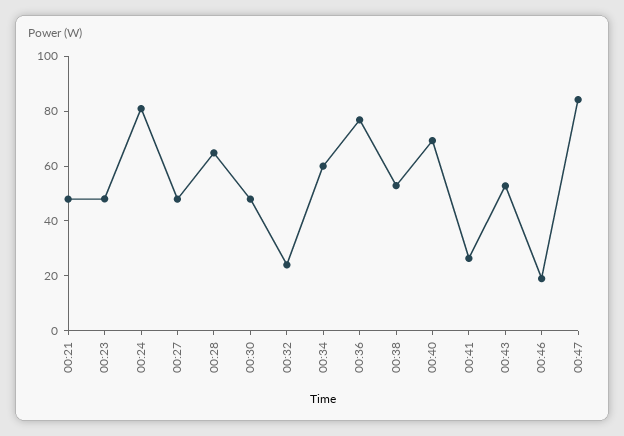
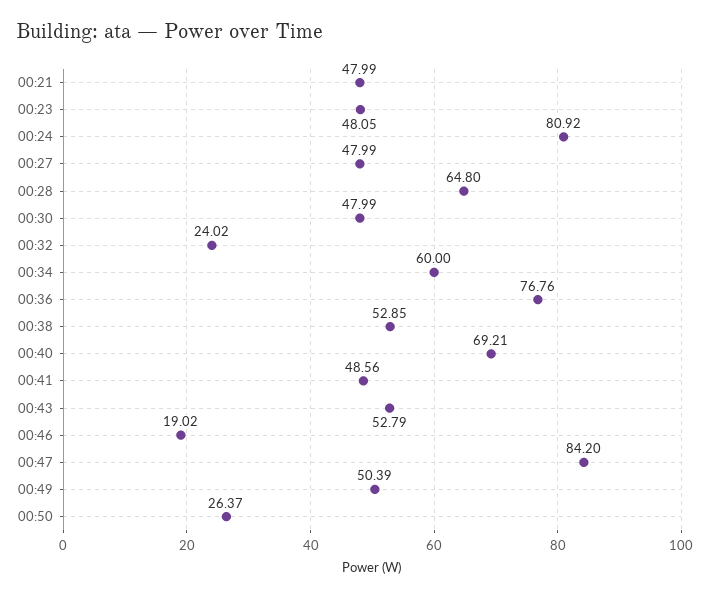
00:41: 25 -> 48.56
00:49: none -> 50.39
00:50: none -> 26.37

